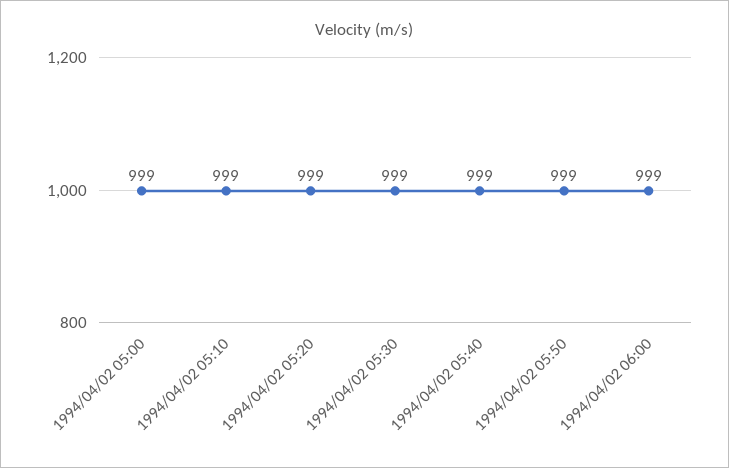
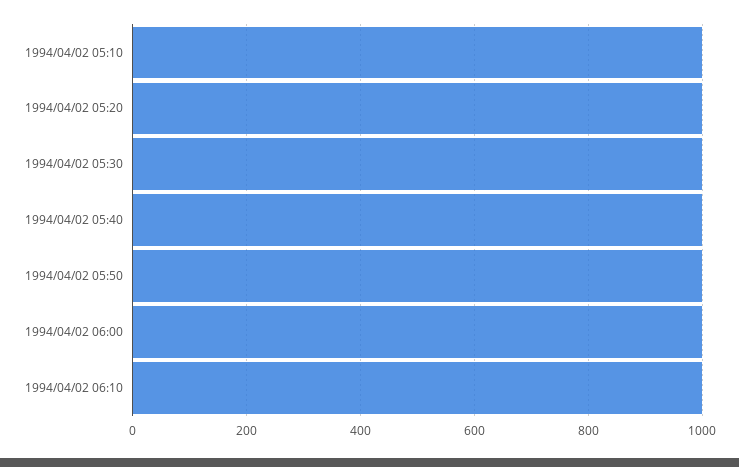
1994/04/02 05:00: 999 -> none
1994/04/02 06:10: none -> 1000

